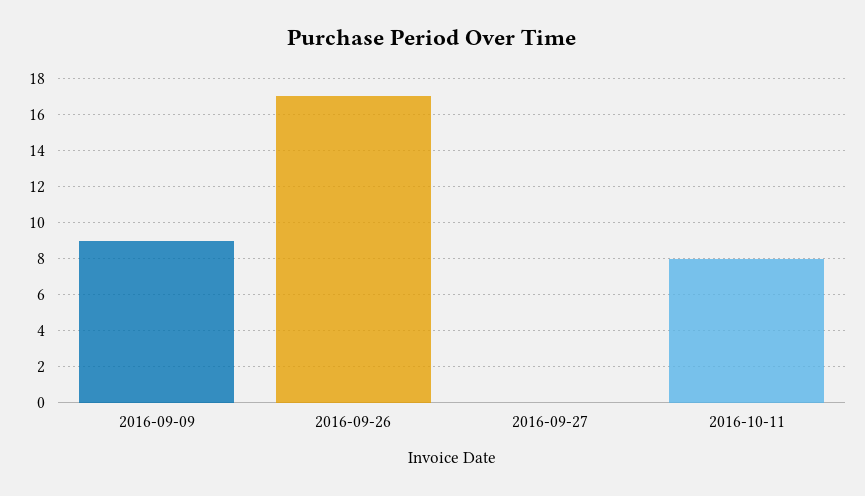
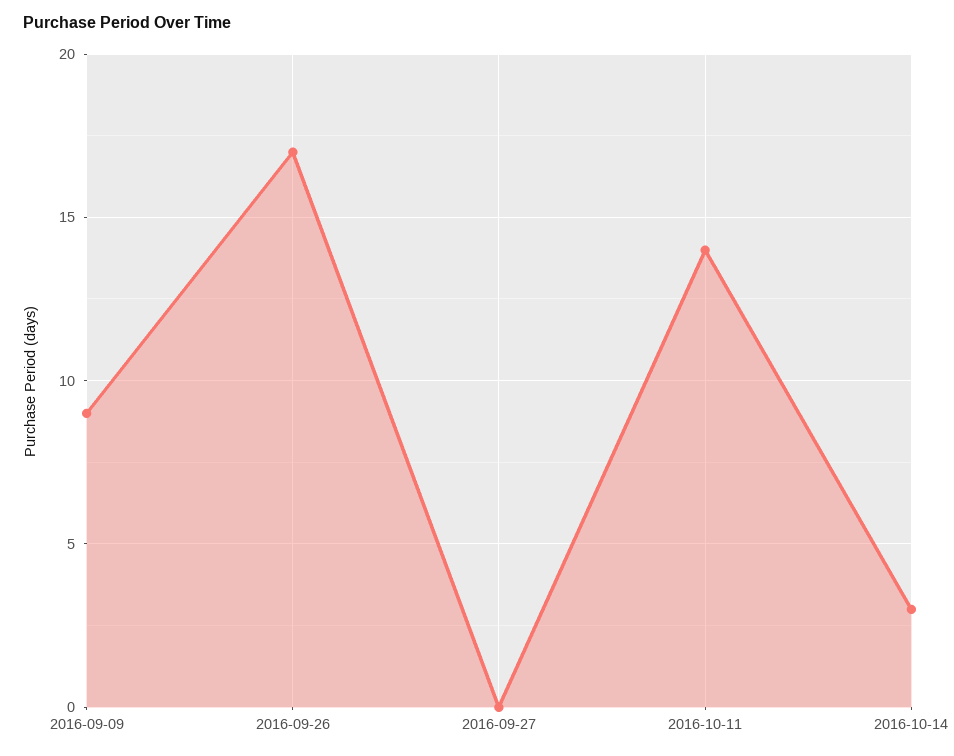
2016-10-11: 8 -> 14
2016-10-14: none -> 3

